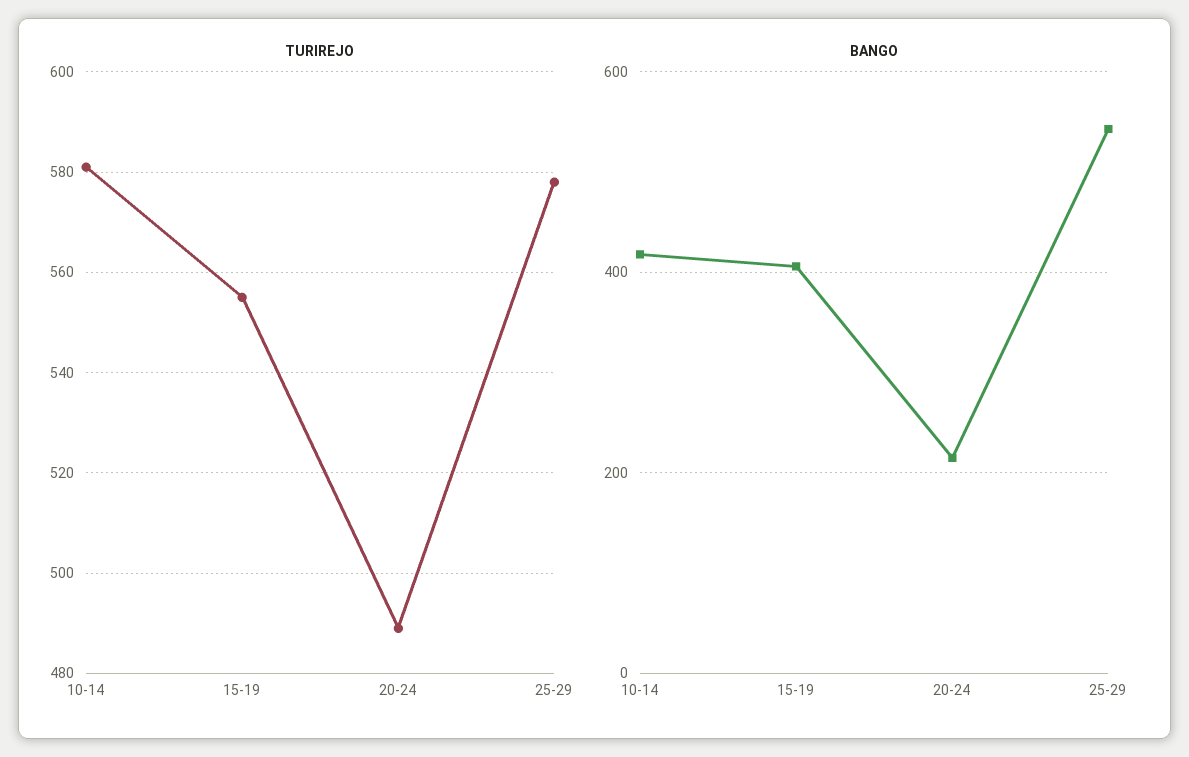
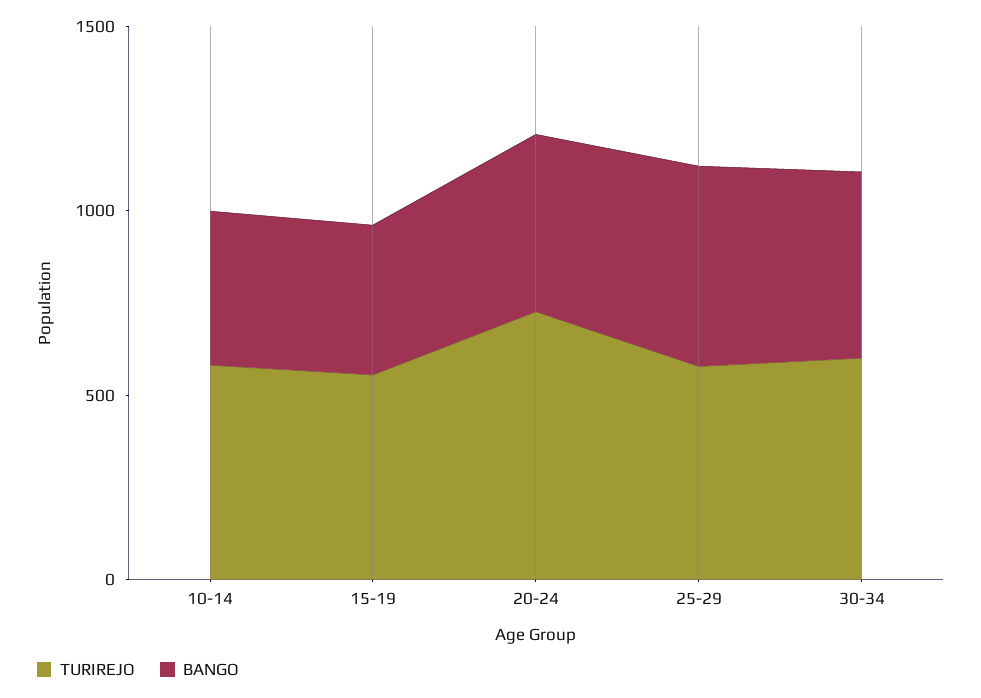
TURIREJO, 20-24: 490 -> 700
BANGO, 20-24: 220 -> 500
TURIREJO, 30-34: none -> 600
BANGO, 30-34: none -> 500

